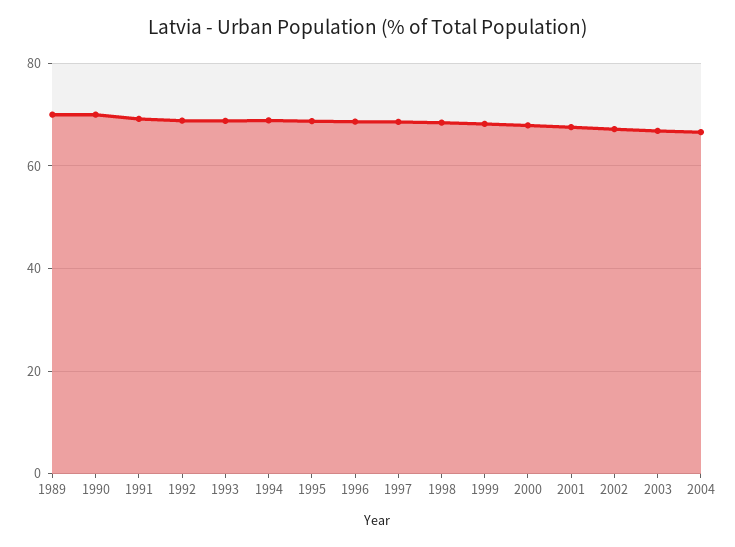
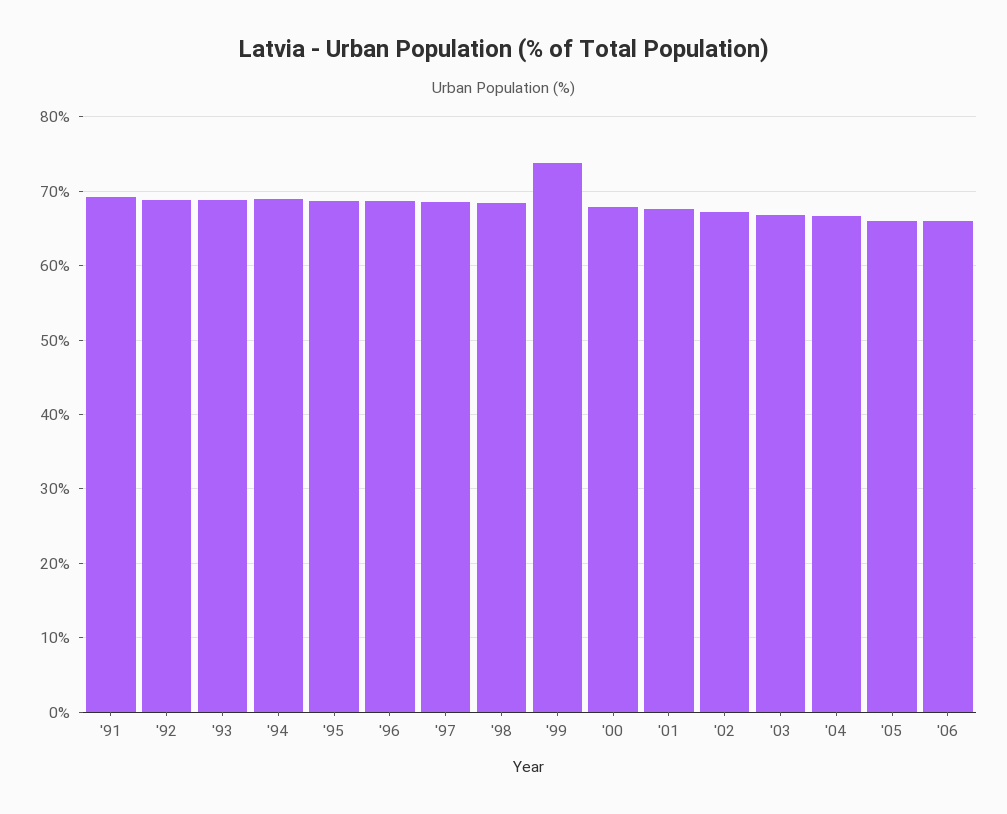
1989: 70 -> none
1990: 70 -> none
1999: 68 -> 74
'05: none -> 66
'06: none -> 66

